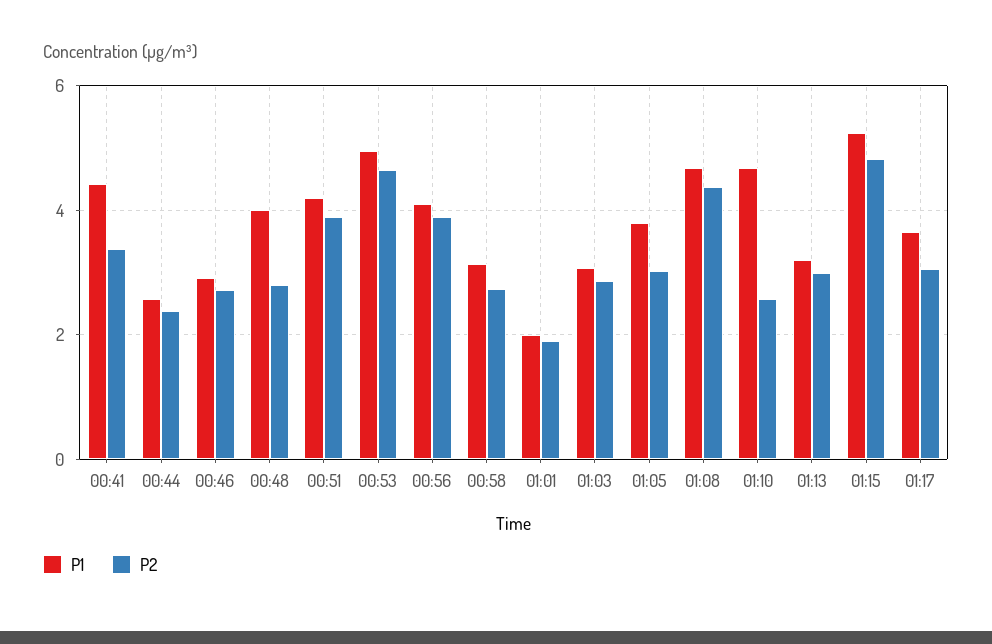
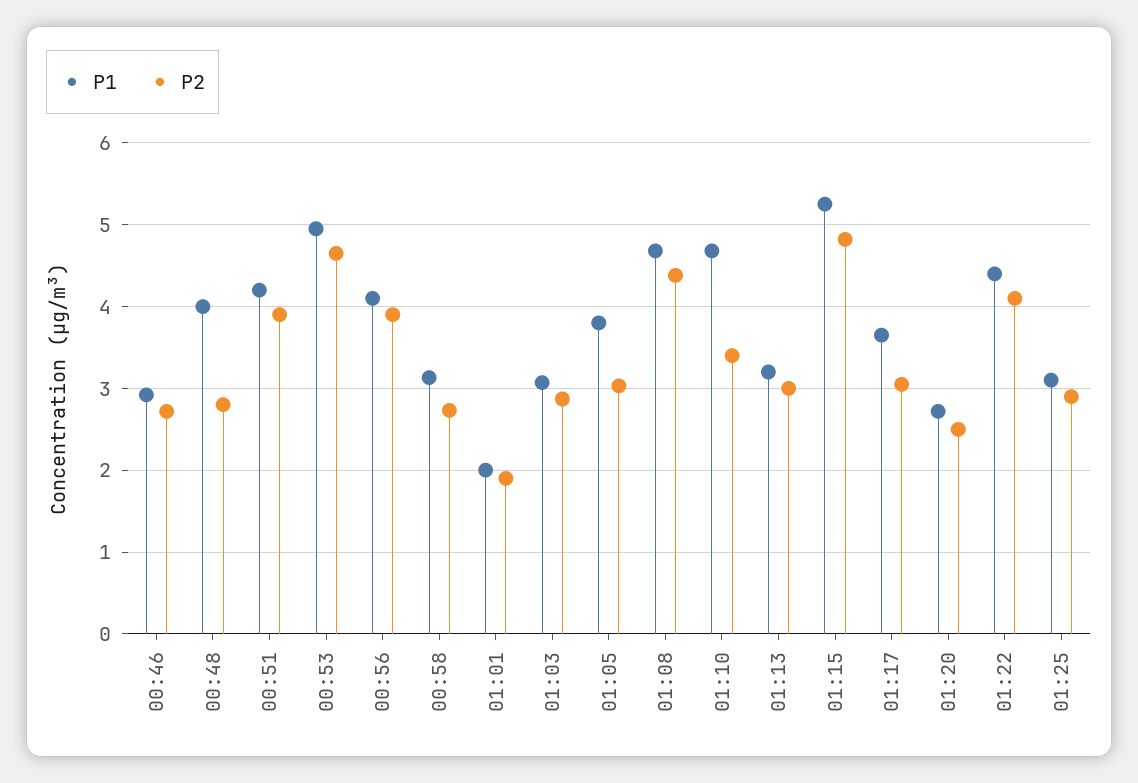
P1, 00:41: 4.4 -> none
P2, 00:41: 3.4 -> none
P1, 00:44: 2.6 -> none
P2, 00:44: 2.4 -> none
P2, 01:10: 2.6 -> 3.4
P1, 01:20: none -> 2.7
P2, 01:20: none -> 2.5
P1, 01:22: none -> 4.4
P2, 01:22: none -> 4.1
P1, 01:25: none -> 3.1
P2, 01:25: none -> 2.9

